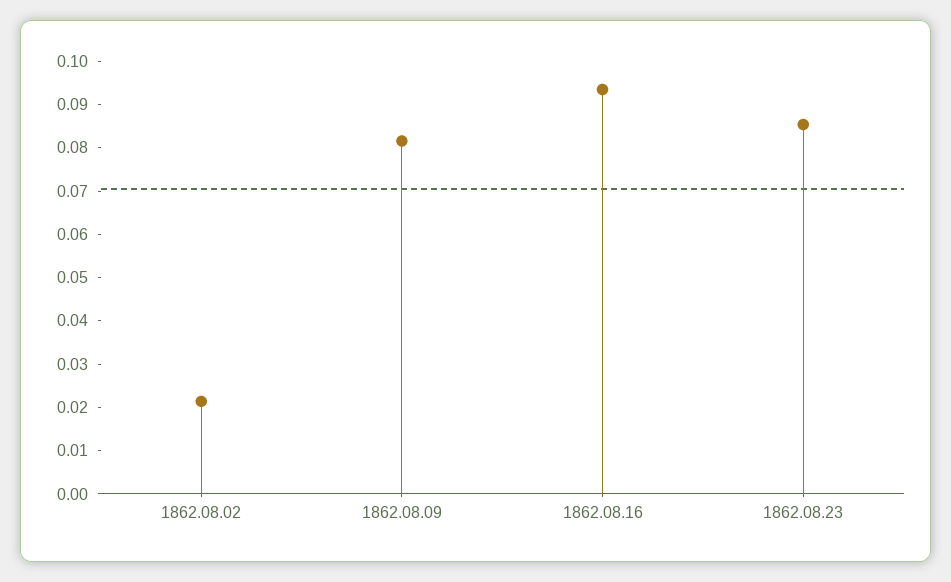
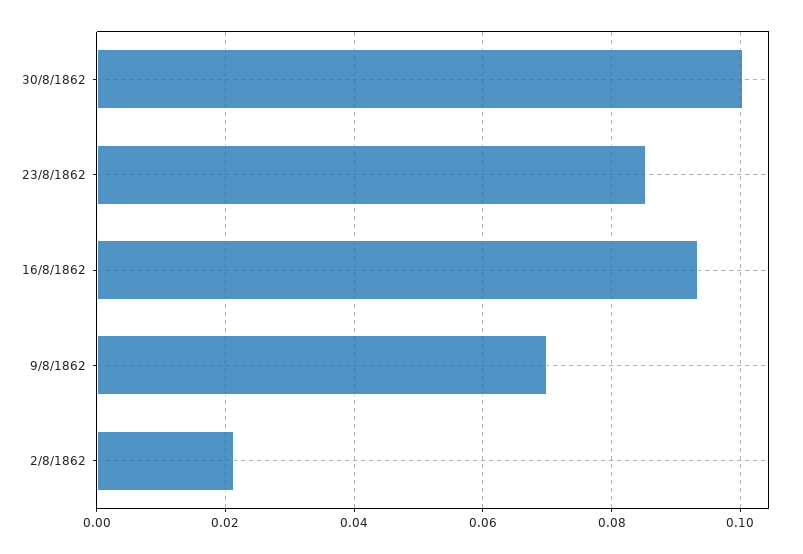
1862.08.09: 0.082 -> 0.07
30/8/1862: none -> 0.1

